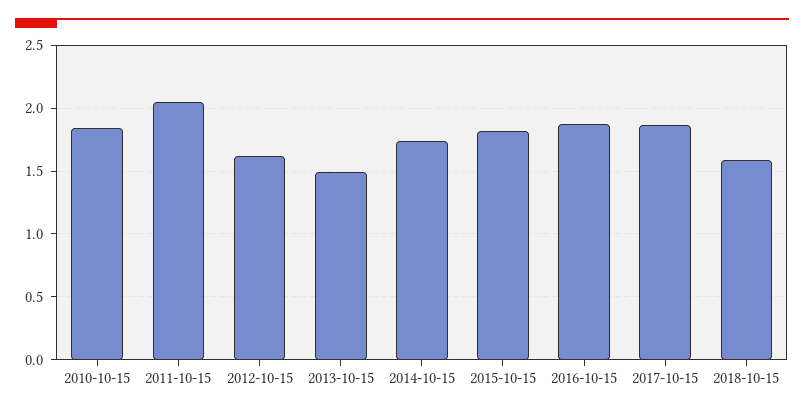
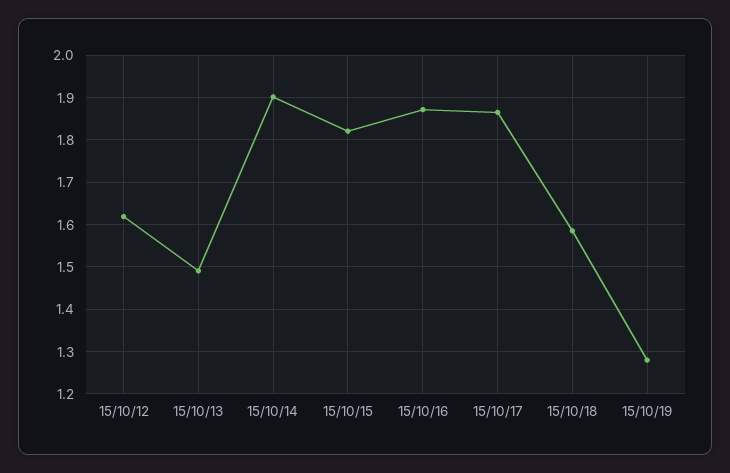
2010-10-15: 1.85 -> none
2011-10-15: 2.05 -> none
2014-10-15: 1.75 -> 1.9
15/10/19: none -> 1.28

